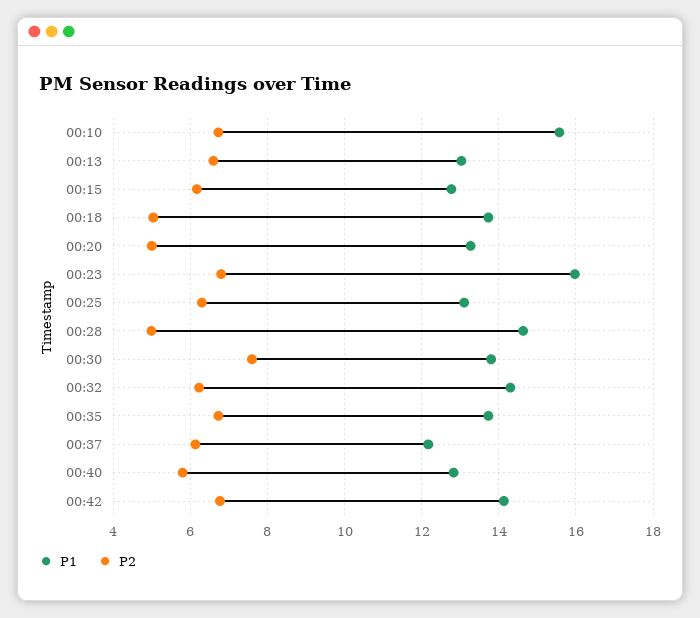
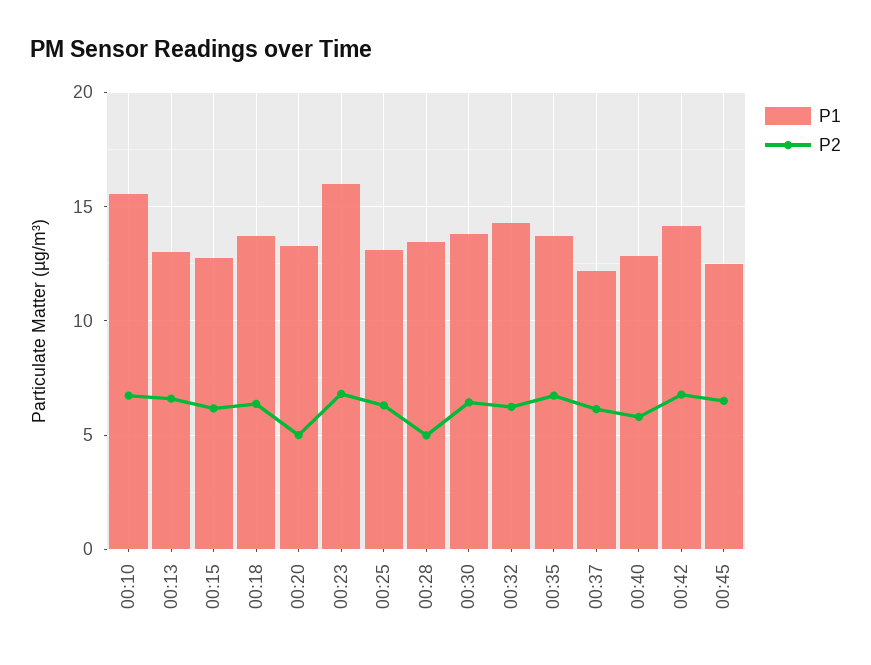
P2, 00:18: 5 -> 6.5
P1, 00:28: 14.6 -> 13.5
P2, 00:30: 7.6 -> 6.5
P1, 00:45: none -> 12.5
P2, 00:45: none -> 6.5

